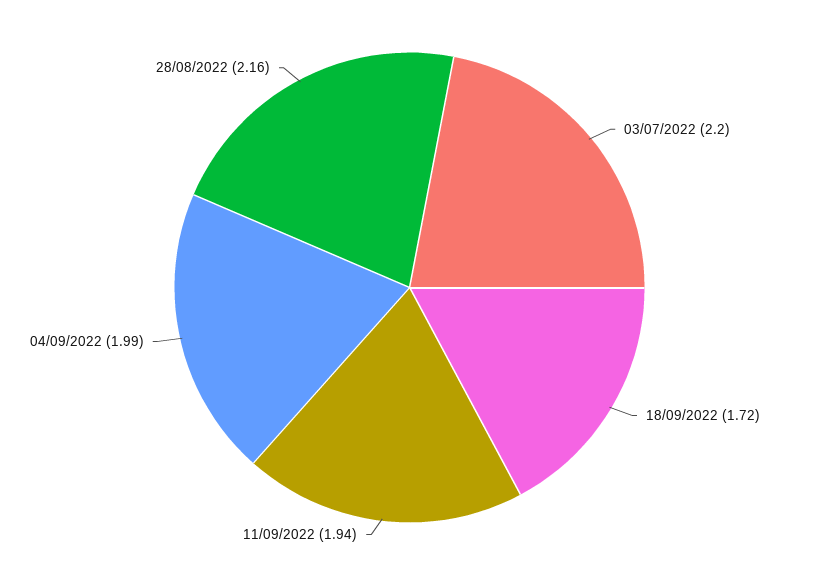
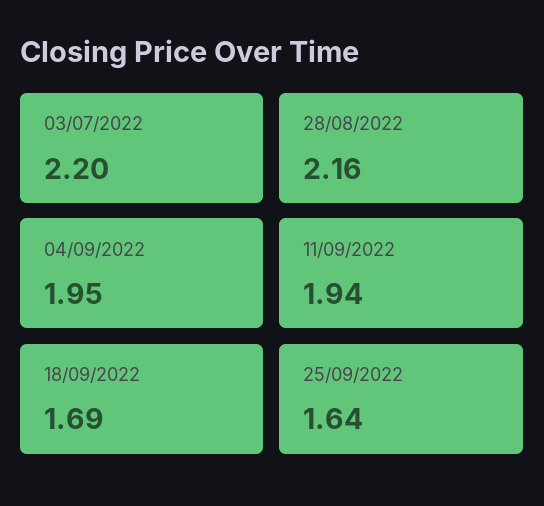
18/09/2022: 1.72 -> 1.69
04/09/2022: 1.99 -> 1.95
25/09/2022: none -> 1.64

